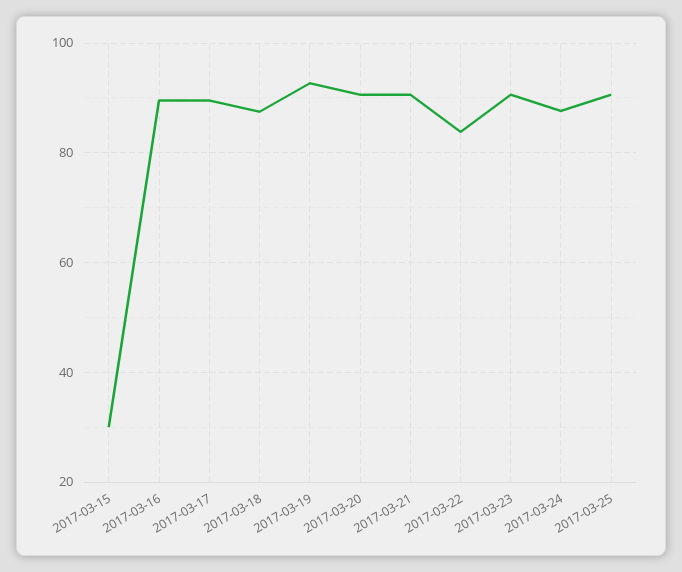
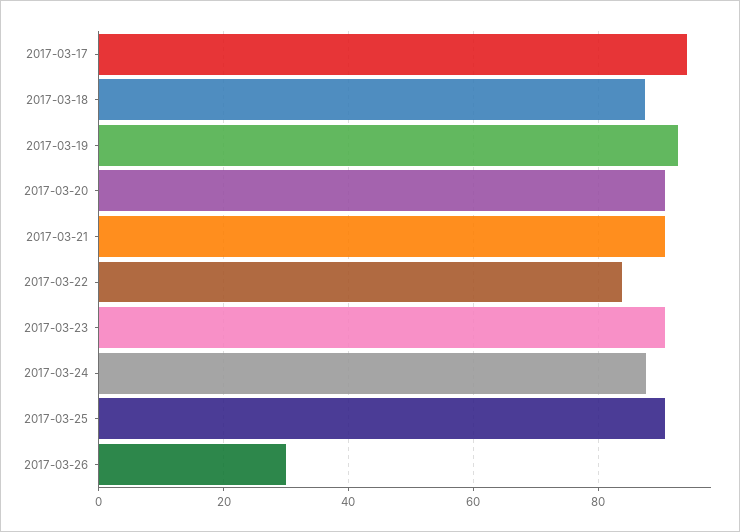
2017-03-15: 30 -> none
2017-03-16: 90 -> none
2017-03-17: 90 -> 94
2017-03-26: none -> 30

